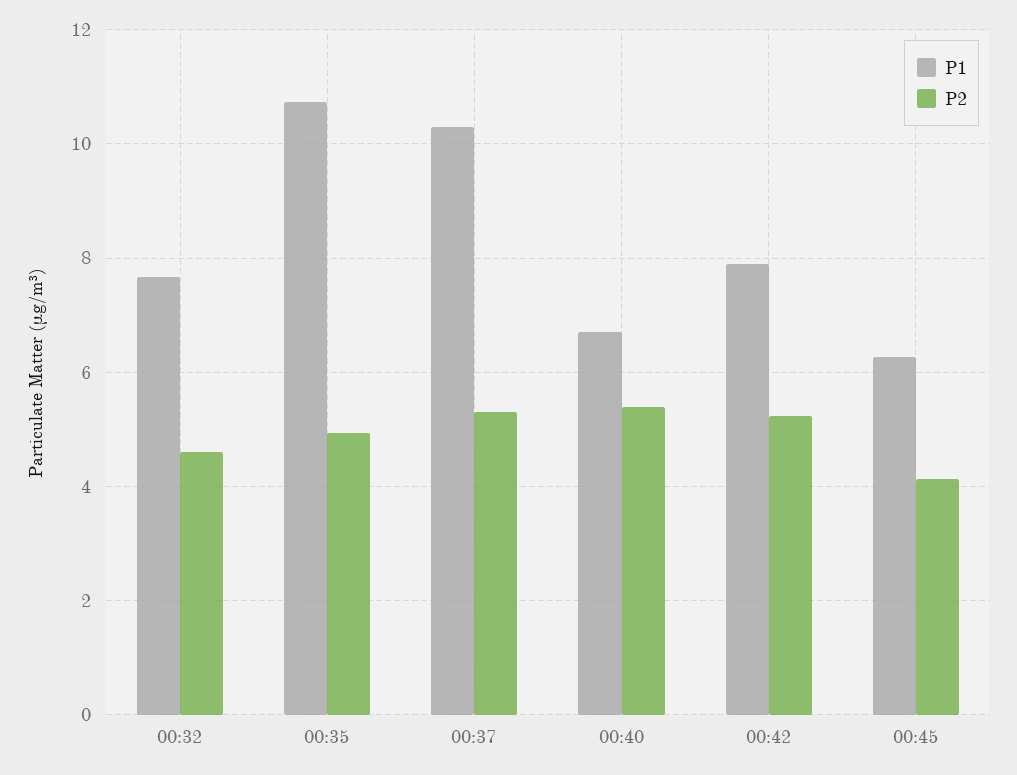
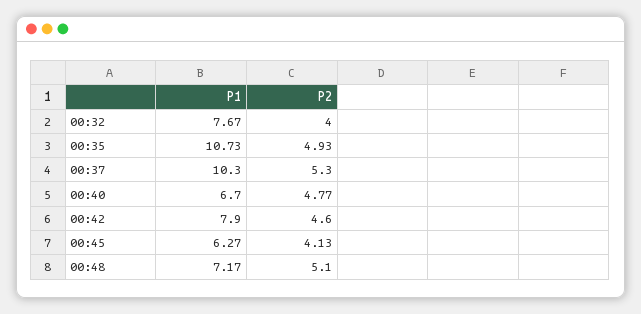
P2, 00:32: 4.6 -> 4
P2, 00:40: 5.4 -> 4.77
P2, 00:42: 5.2 -> 4.6
P1, 00:48: none -> 7.17
P2, 00:48: none -> 5.1

